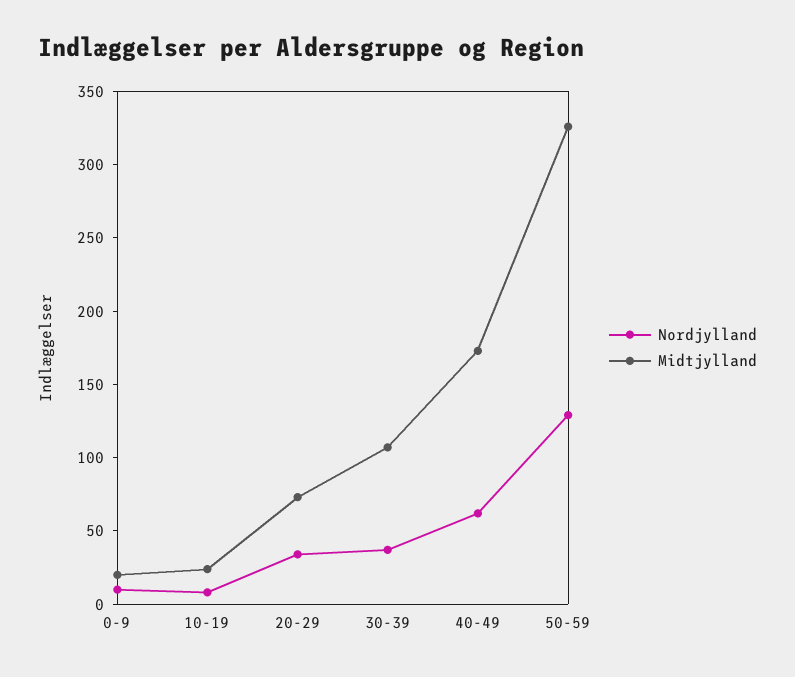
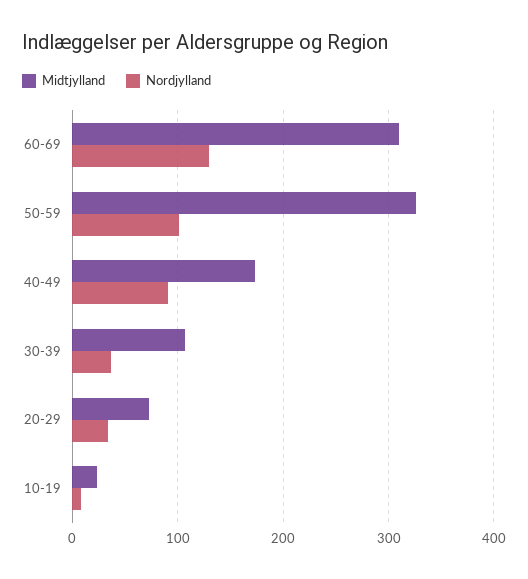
Nordjylland, 0-9: 10 -> none
Midtjylland, 0-9: 20 -> none
Nordjylland, 40-49: 60 -> 90
Nordjylland, 50-59: 130 -> 100
Midtjylland, 60-69: none -> 310
Nordjylland, 60-69: none -> 130

